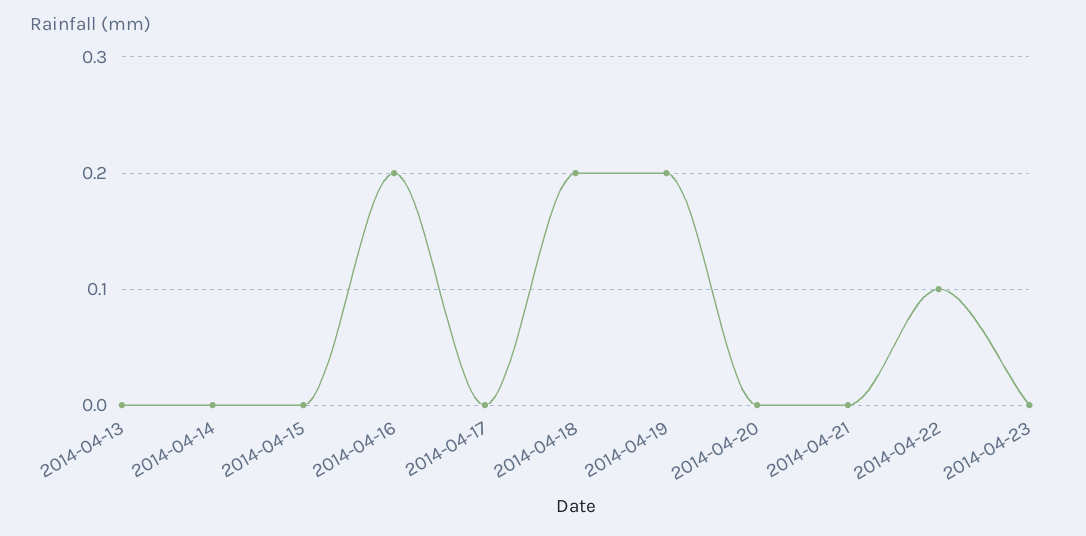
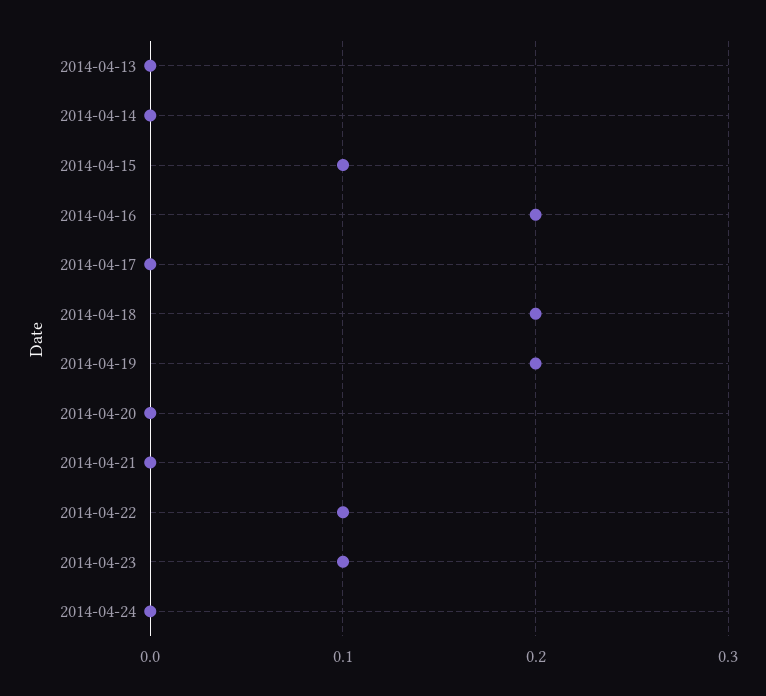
2014-04-15: 0 -> 0.1
2014-04-23: 0 -> 0.1
2014-04-24: none -> 0

